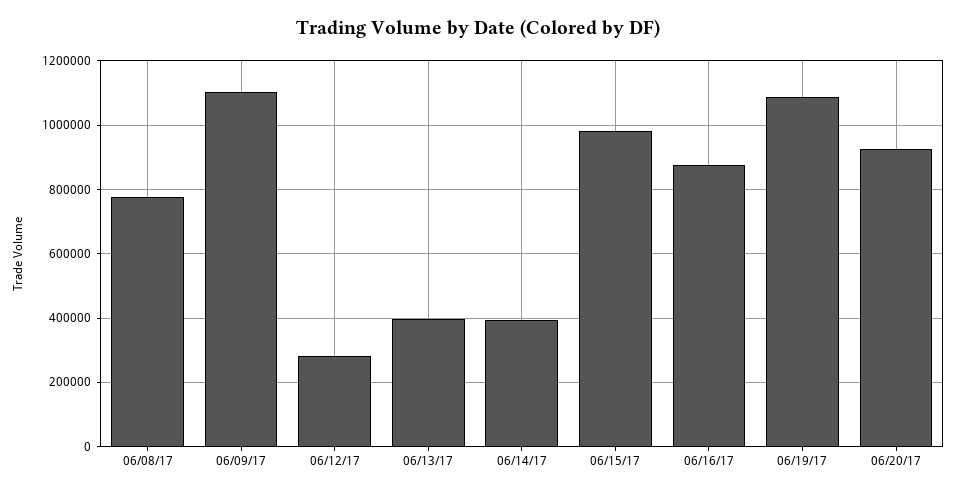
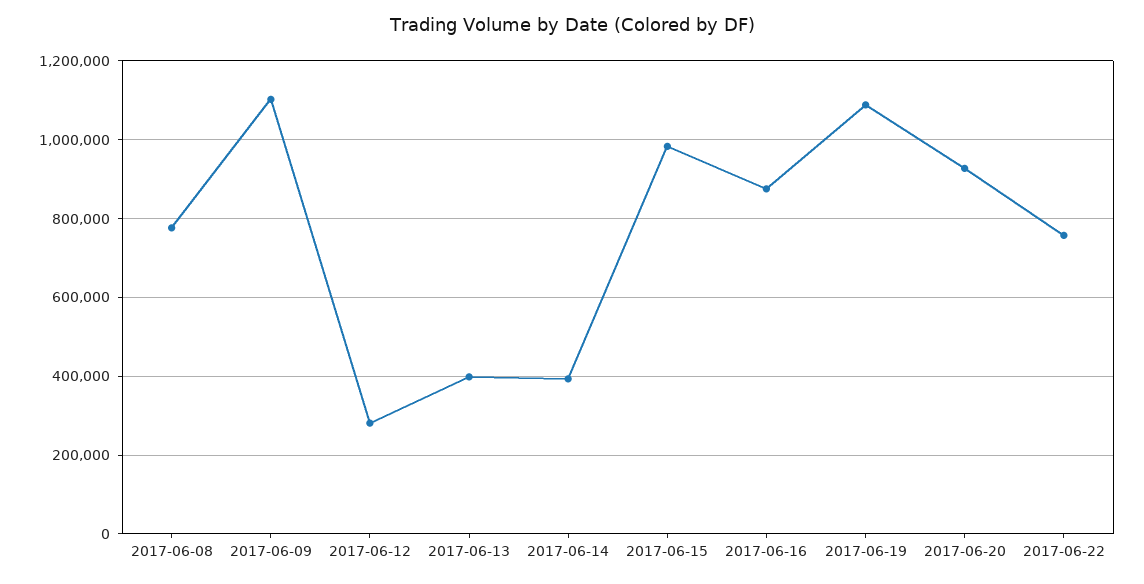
2017-06-22: none -> 760000

